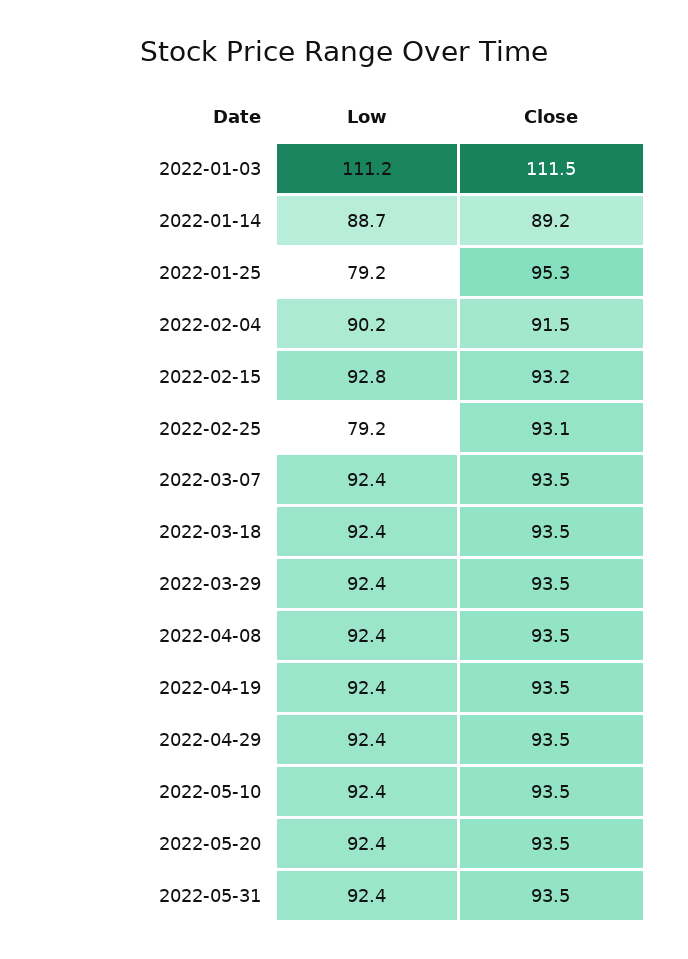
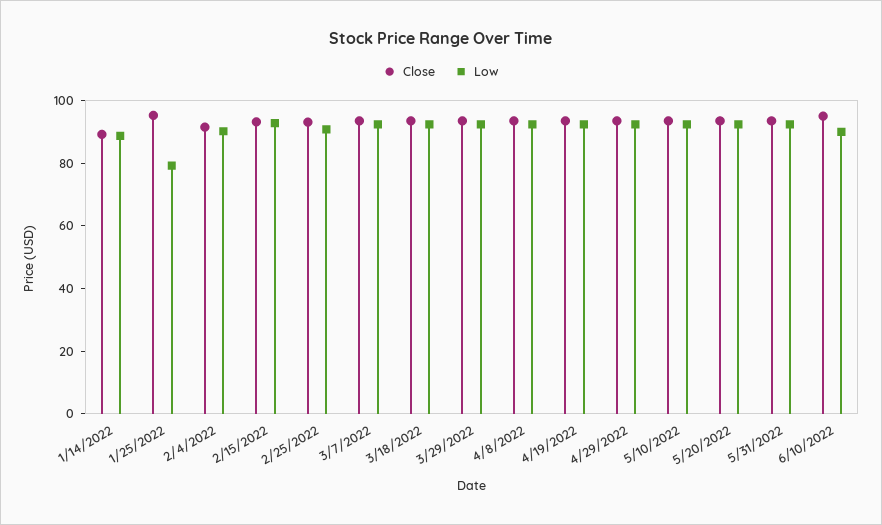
Low, 2022-01-03: 111.2 -> none
Close, 2022-01-03: 111.5 -> none
Low, 2022-02-25: 79.2 -> 90
Close, 6/10/2022: none -> 95
Low, 6/10/2022: none -> 90

